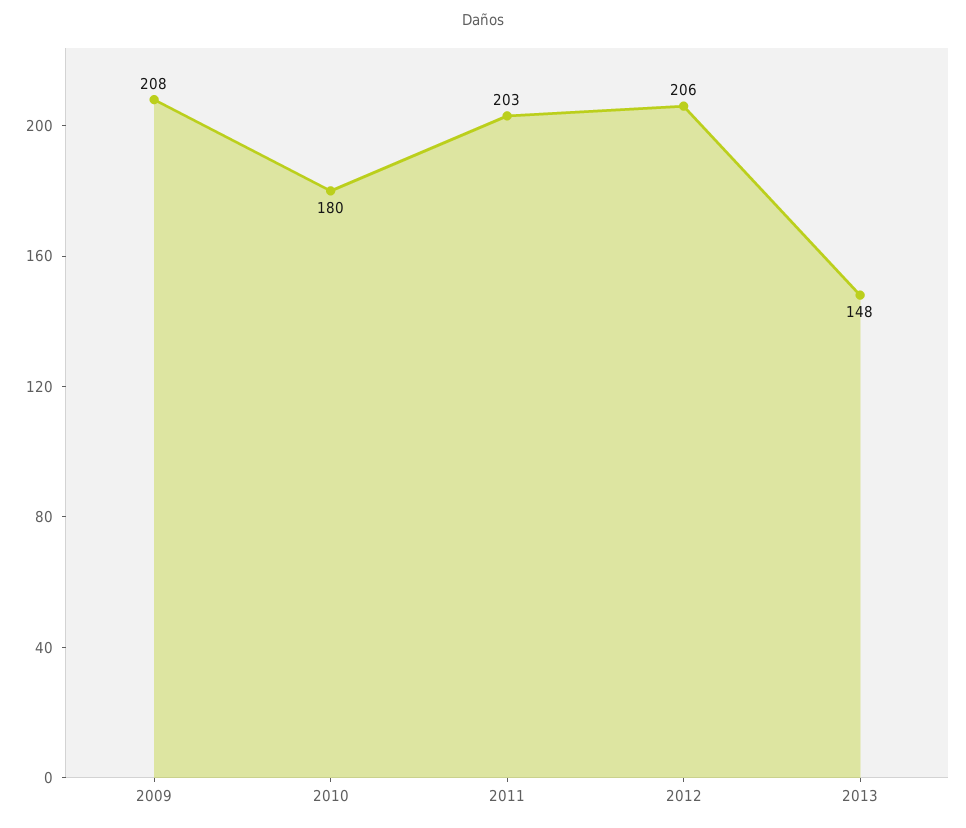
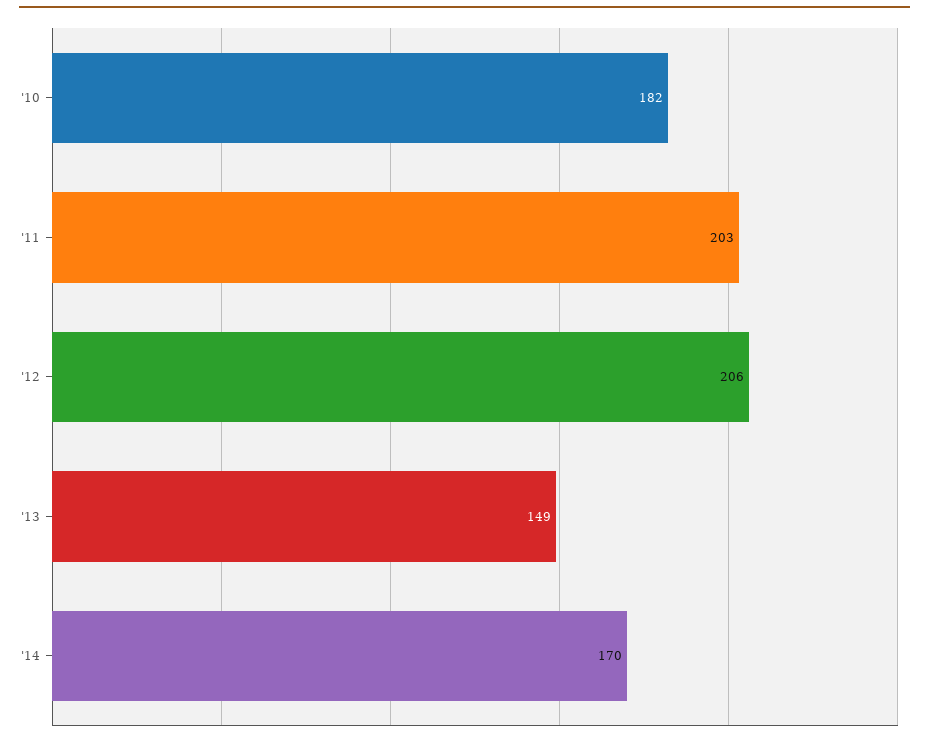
2009: 208 -> none
2010: 180 -> 182
2013: 148 -> 149
'14: none -> 170

